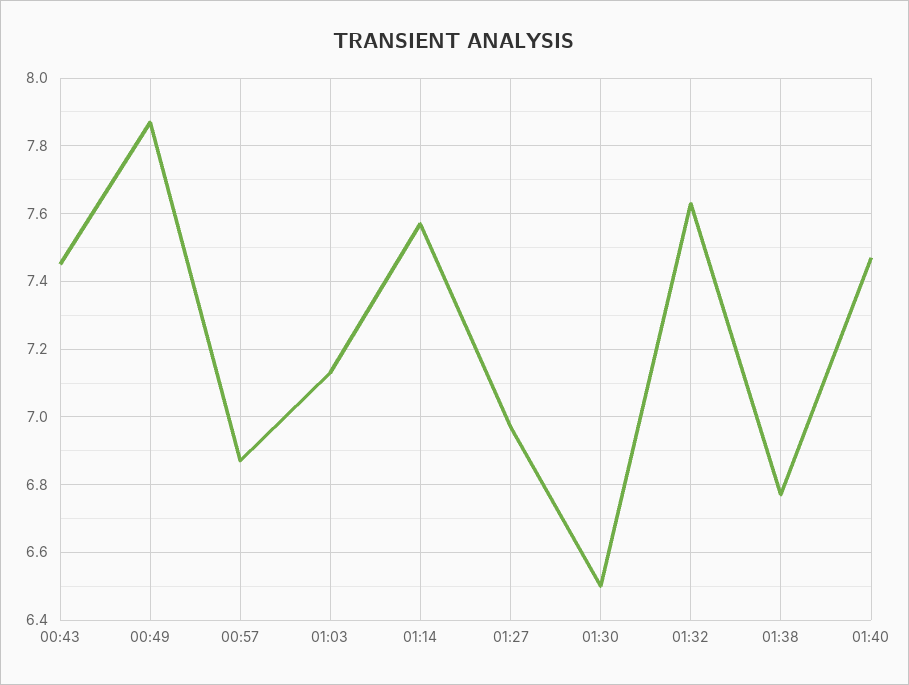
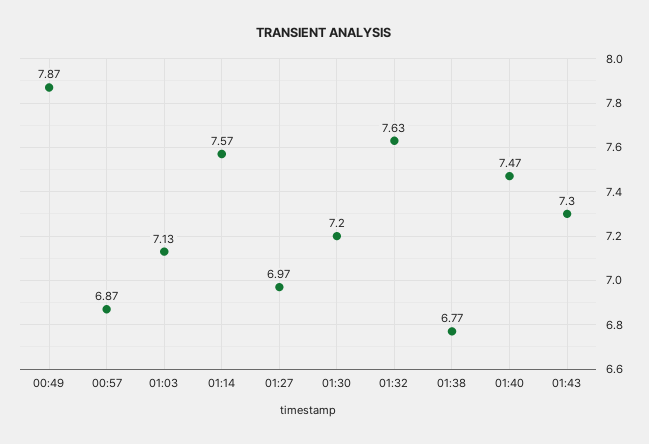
00:43: 7.45 -> none
01:30: 6.5 -> 7.2
01:43: none -> 7.3

